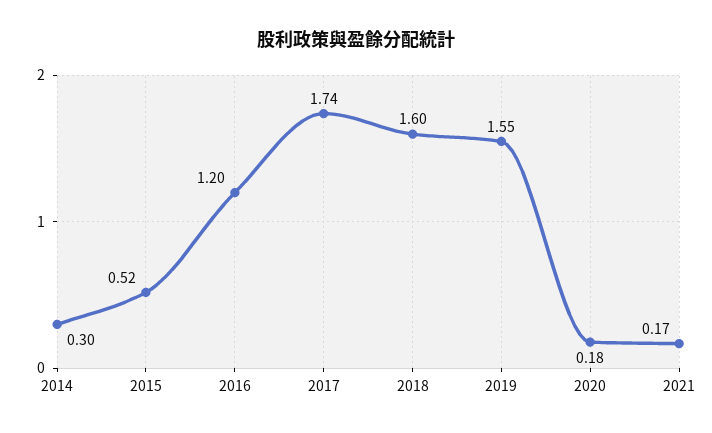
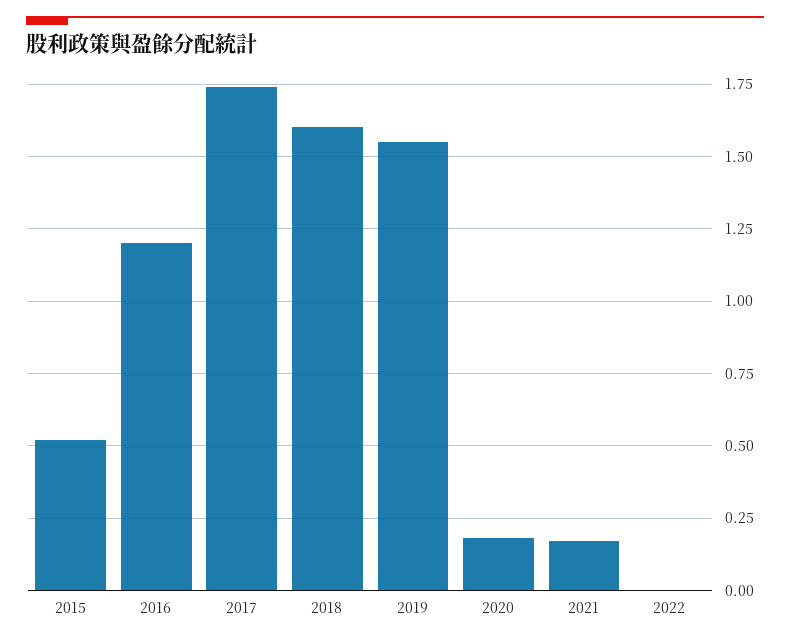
2014: 0.3 -> none
2022: none -> 0

